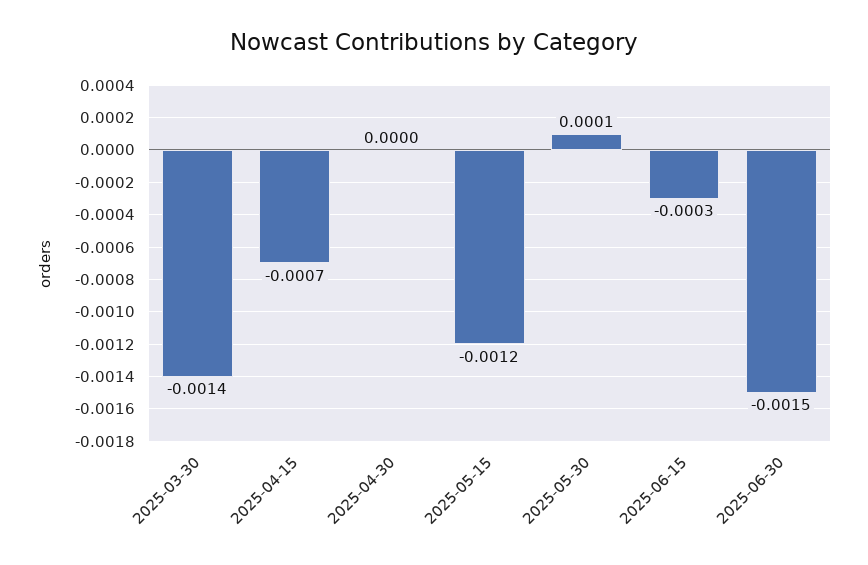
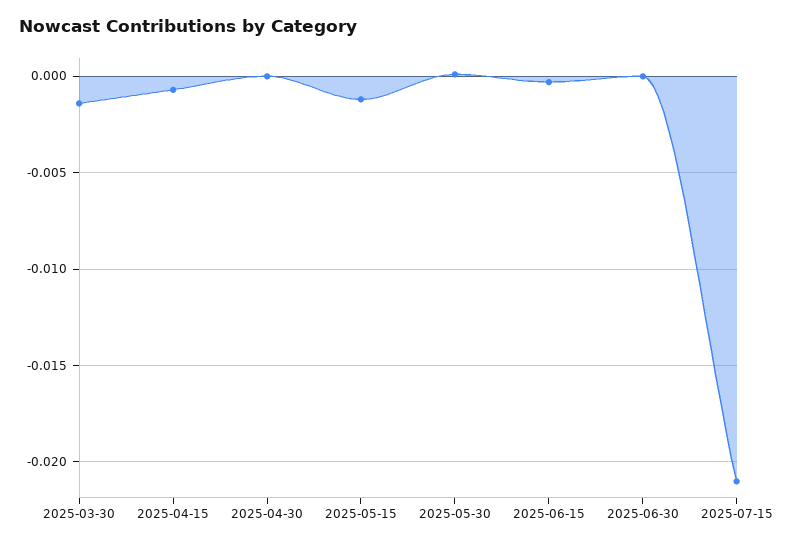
2025-06-30: -0.0015 -> 0
2025-07-15: none -> -0.021

